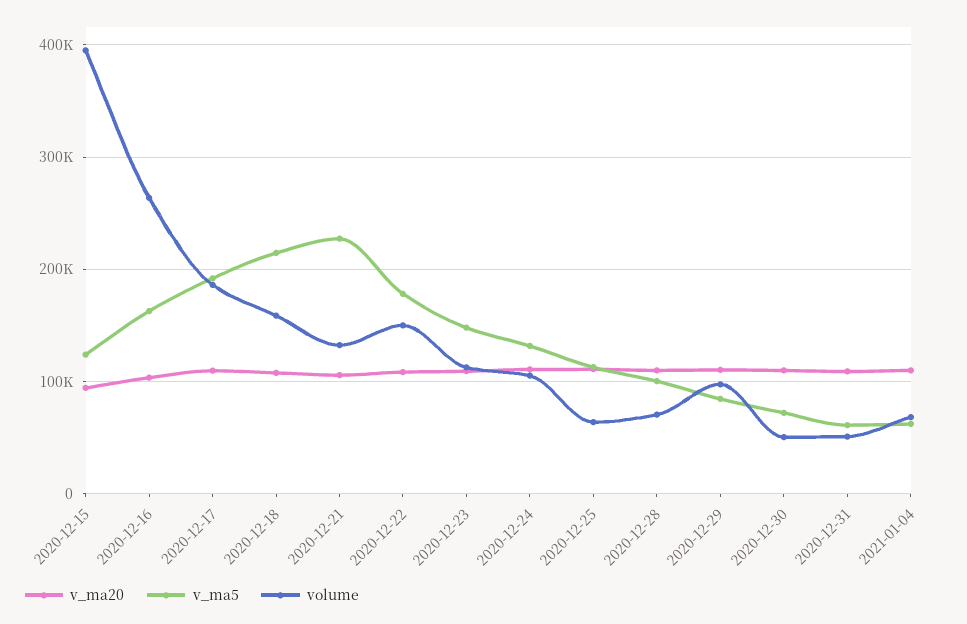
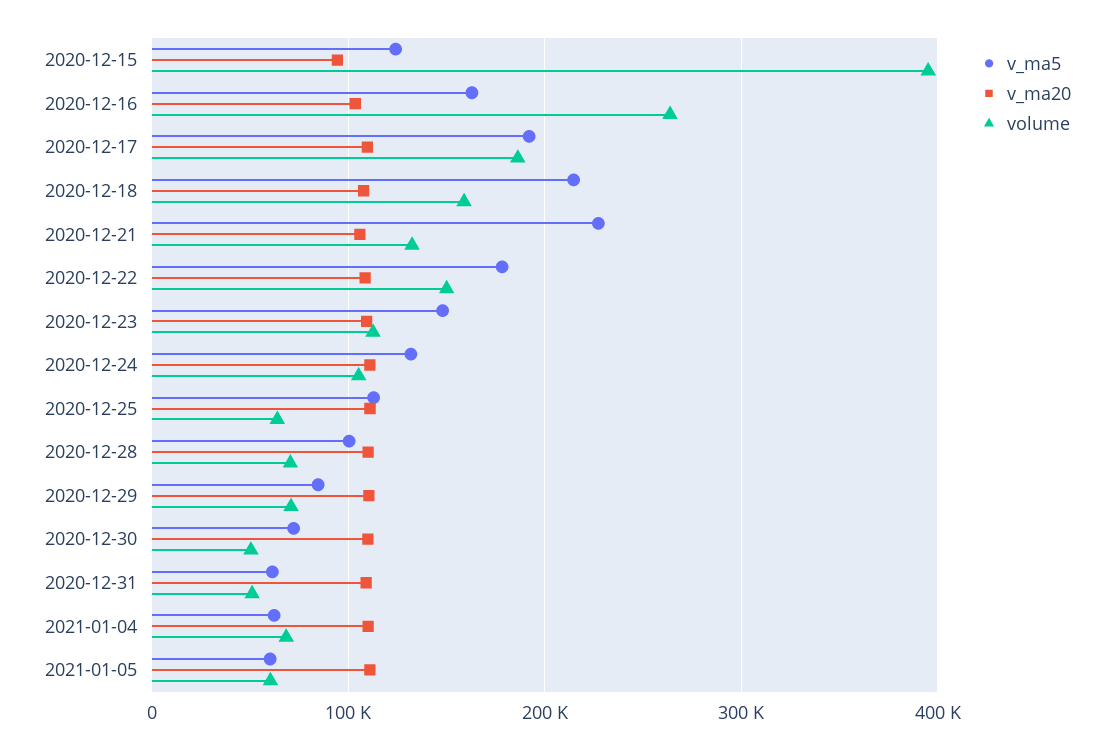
volume, 2020-12-29: 100000 -> 70000
v_ma5, 2021-01-05: none -> 60000
v_ma20, 2021-01-05: none -> 110000
volume, 2021-01-05: none -> 60000

